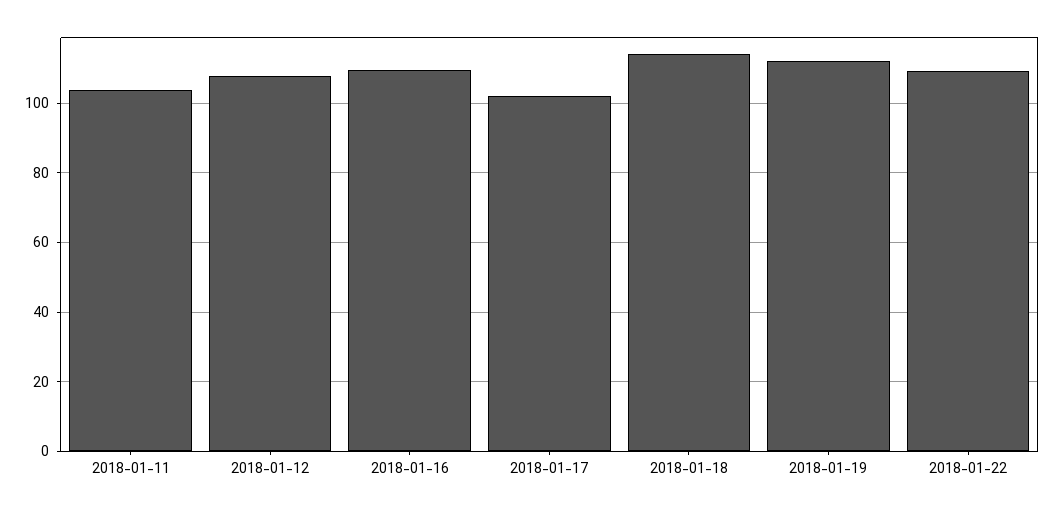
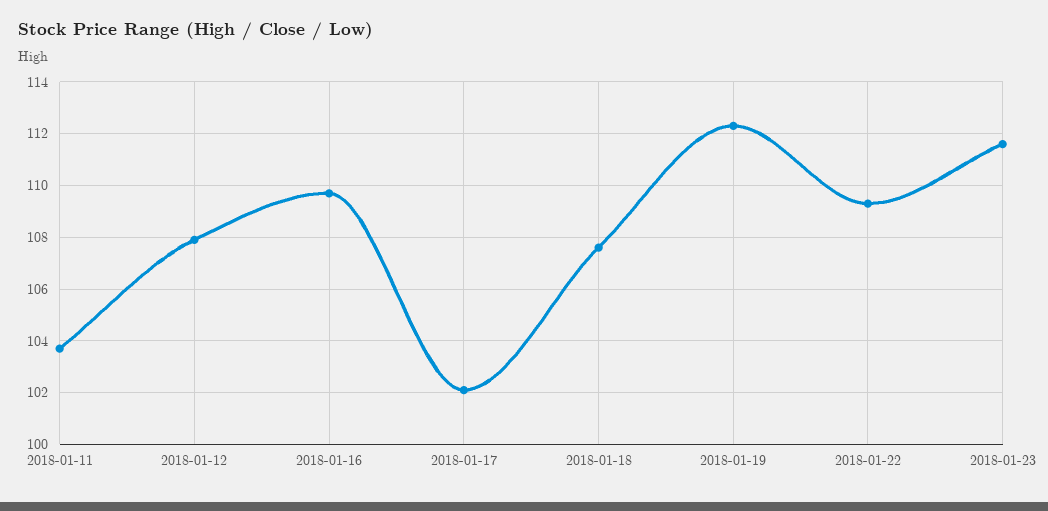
2018-01-18: 114 -> 107.5
2018-01-23: none -> 111.5

